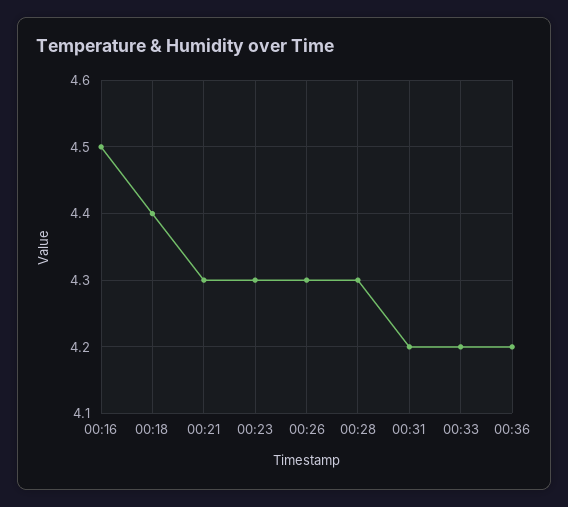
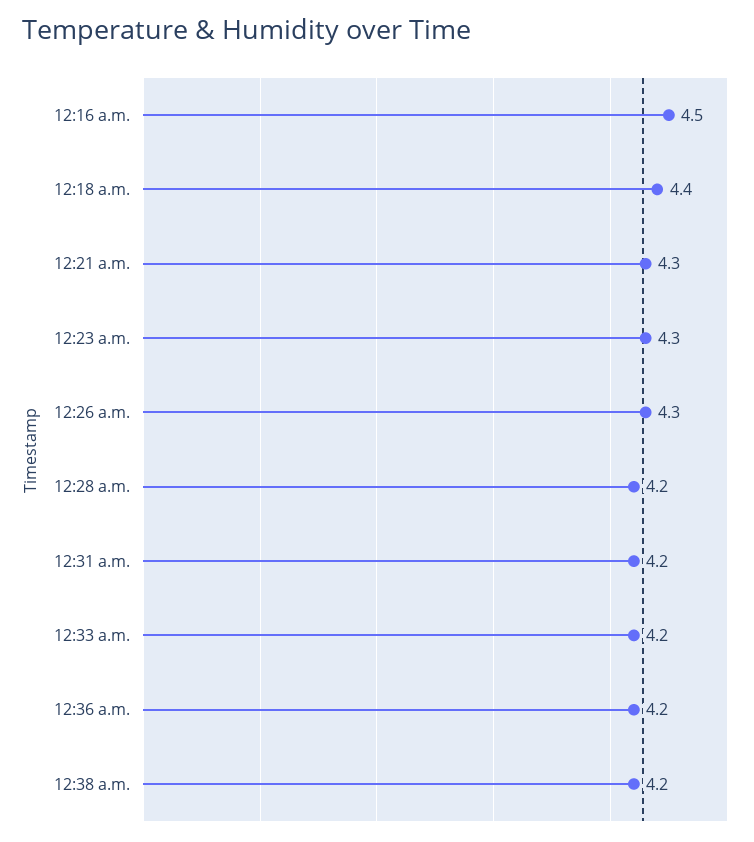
00:28: 4.3 -> 4.2
12:38 a.m.: none -> 4.2

